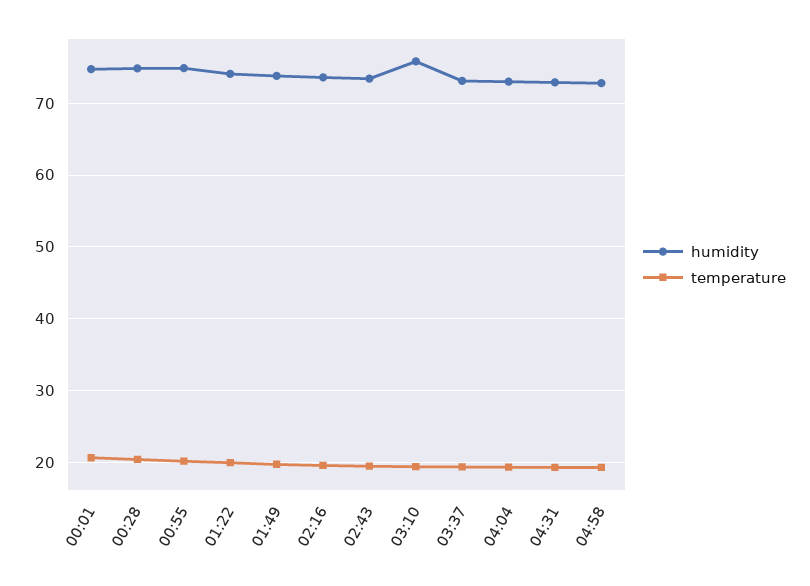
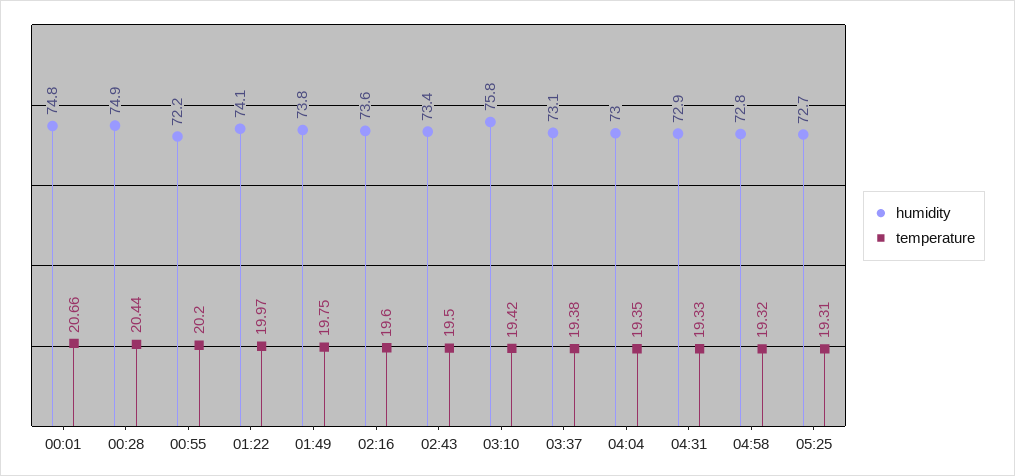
humidity, 00:55: 75 -> 72.2
humidity, 05:25: none -> 72.7
temperature, 05:25: none -> 19.31

